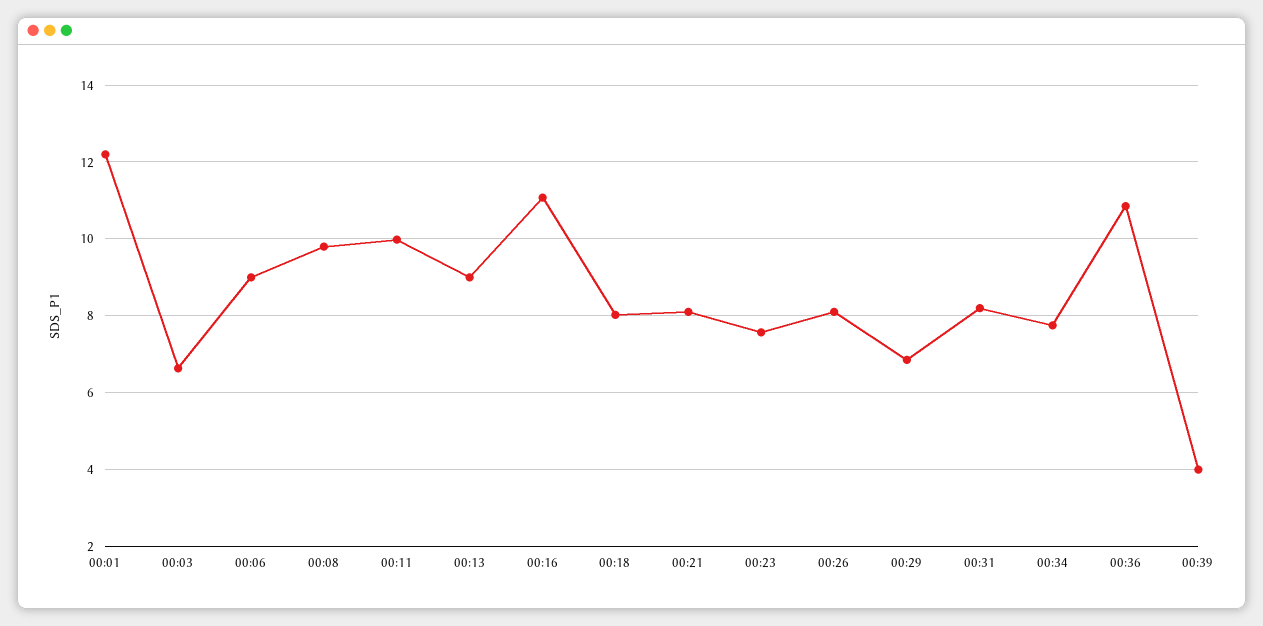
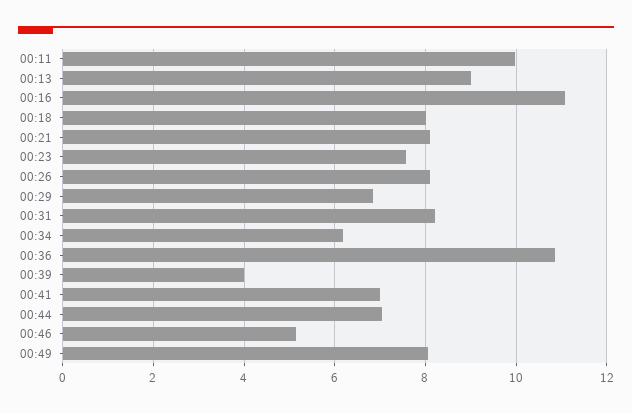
00:01: 12.2 -> none
00:03: 6.6 -> none
00:06: 9 -> none
00:08: 9.8 -> none
00:34: 7.8 -> 6.2
00:41: none -> 7
00:44: none -> 7
00:46: none -> 5.2
00:49: none -> 8

